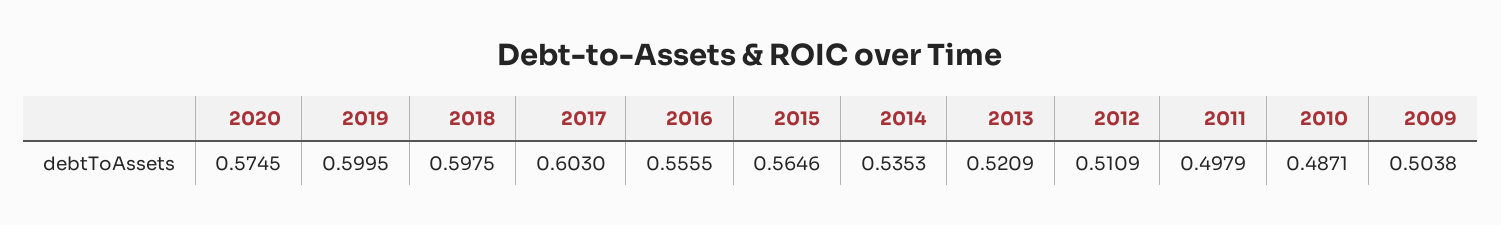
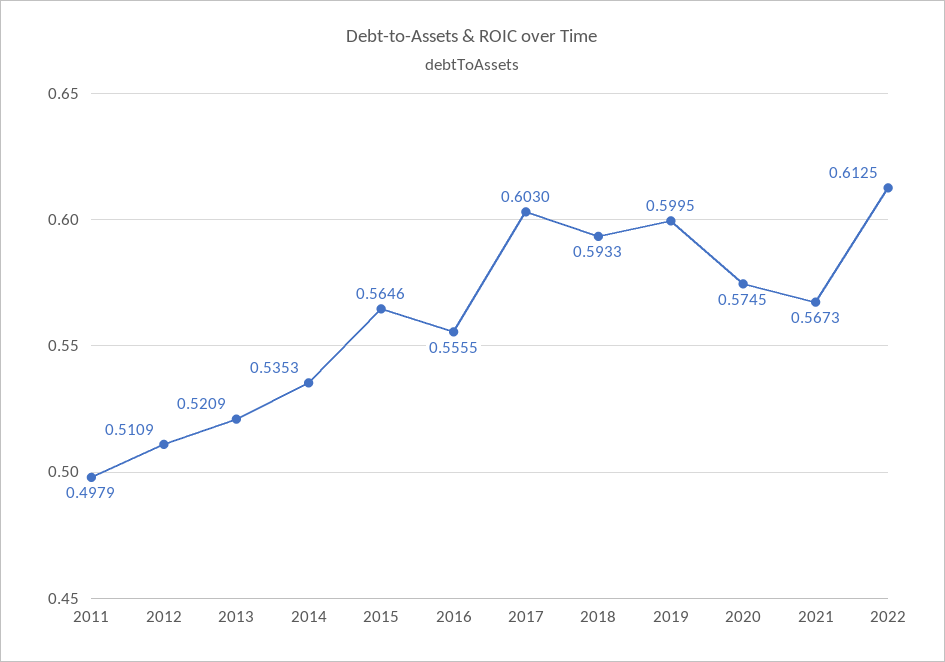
2018: 0.5975 -> 0.5933
2010: 0.4871 -> none
2009: 0.5038 -> none
2021: none -> 0.5673
2022: none -> 0.6125

